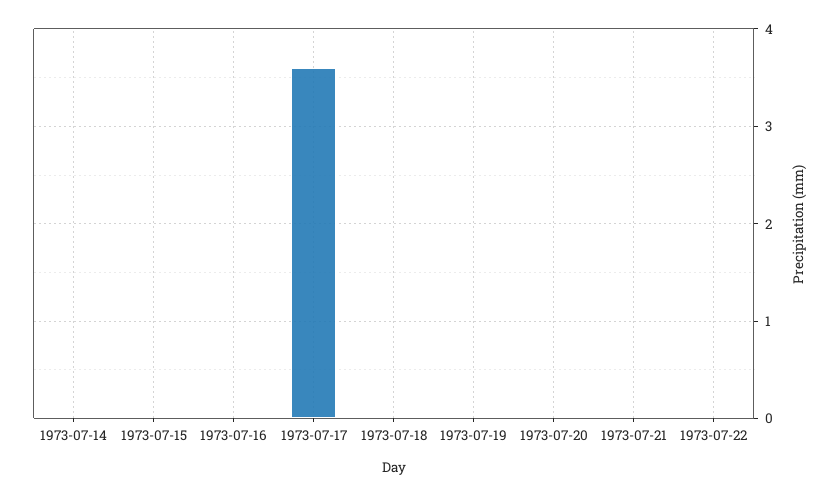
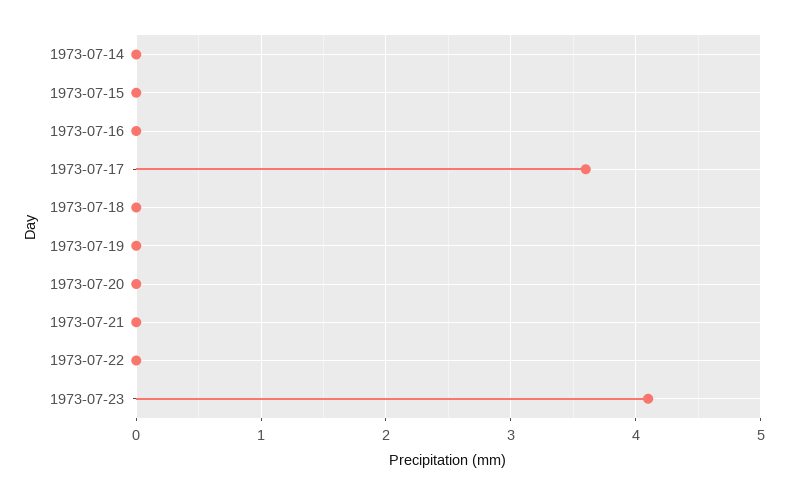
1973-07-23: none -> 4.1

